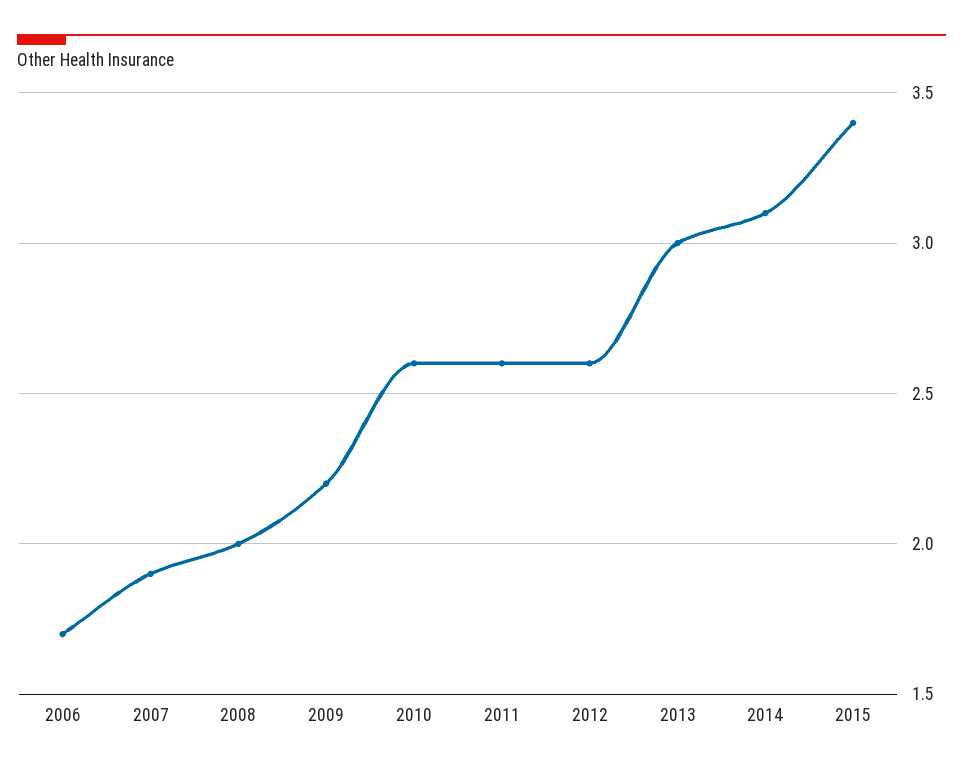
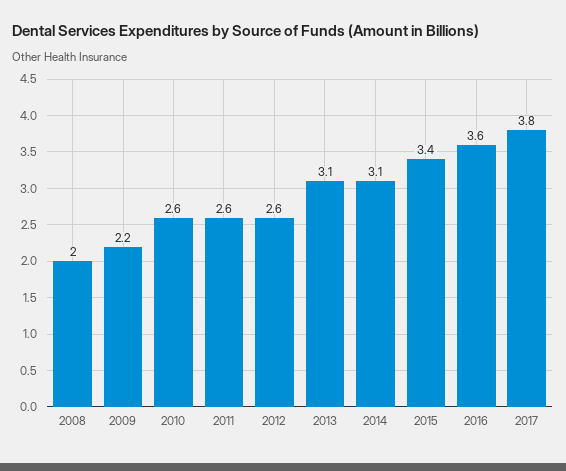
2006: 1.7 -> none
2007: 1.9 -> none
2013: 3 -> 3.1
2016: none -> 3.6
2017: none -> 3.8

